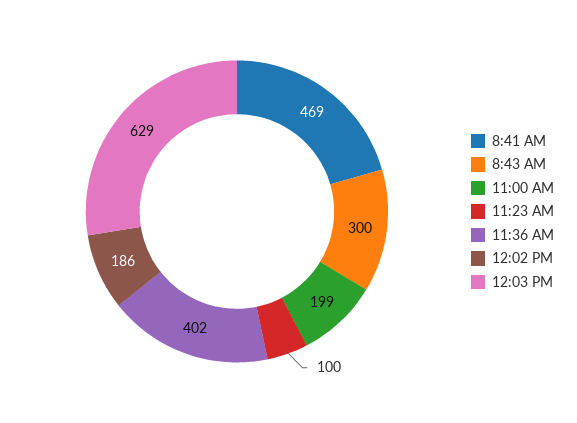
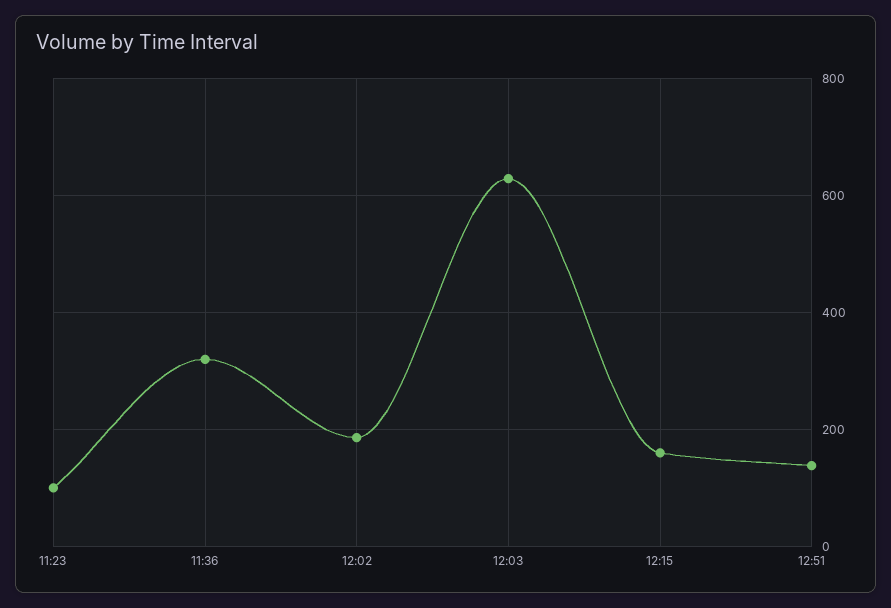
8:41 AM: 469 -> none
8:43 AM: 300 -> none
11:00 AM: 199 -> none
11:36 AM: 402 -> 320
12:15: none -> 160
12:51: none -> 140

